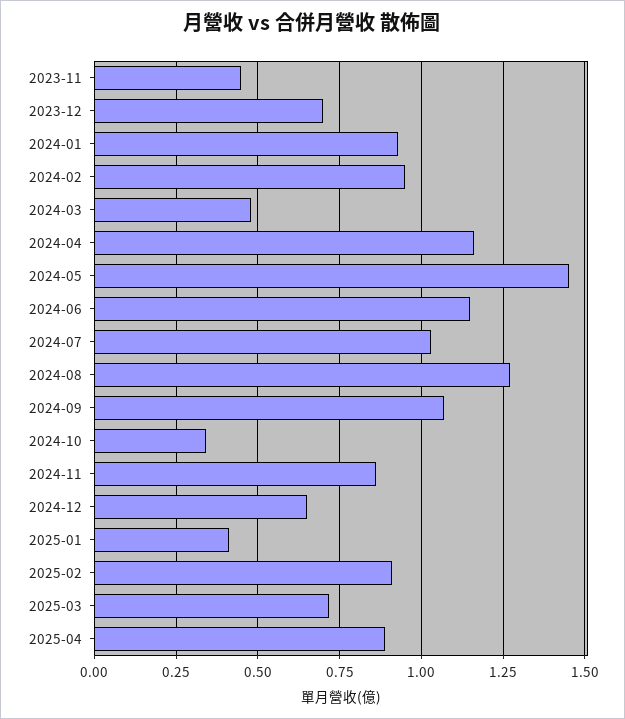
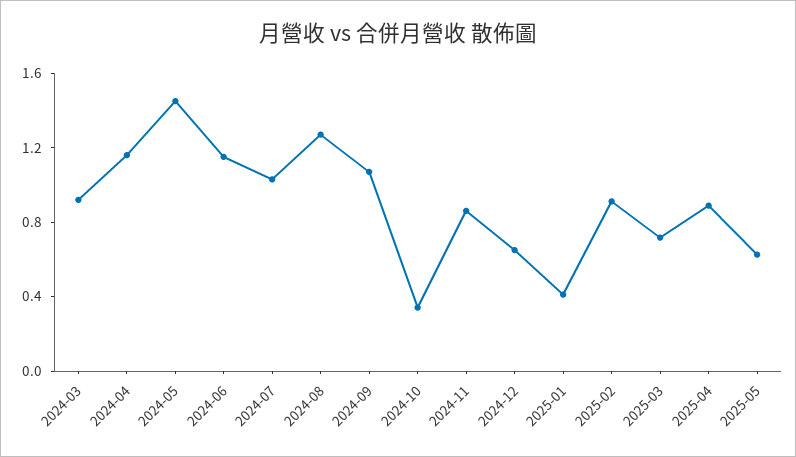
2023-11: 0.45 -> none
2023-12: 0.7 -> none
2024-01: 0.925 -> none
2024-02: 0.95 -> none
2024-03: 0.475 -> 0.9
2025-05: none -> 0.6

